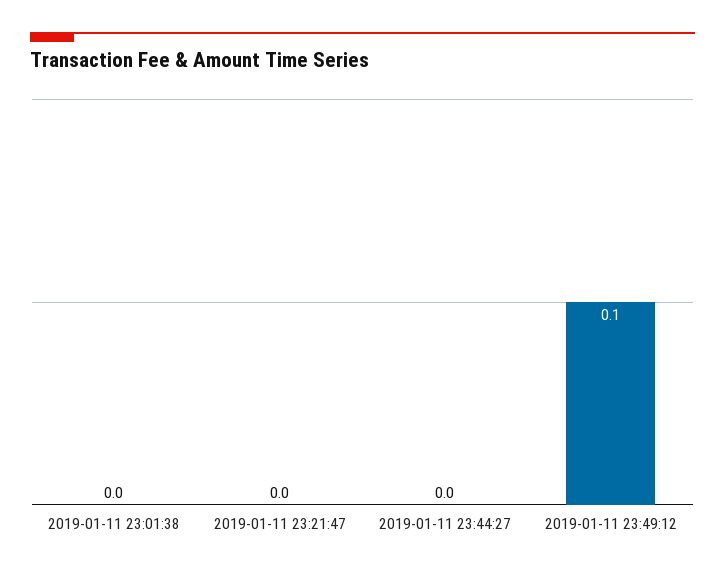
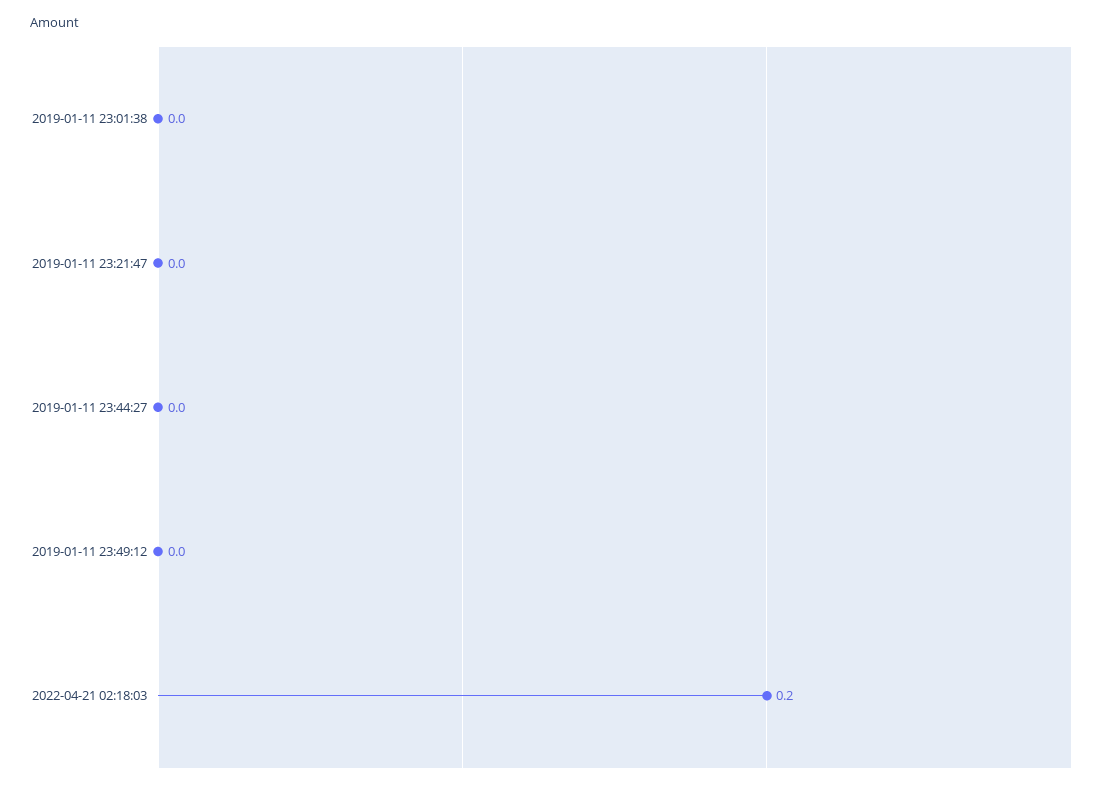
2019-01-11 23:49:12: 0.1 -> 0
2022-04-21 02:18:03: none -> 0.2

